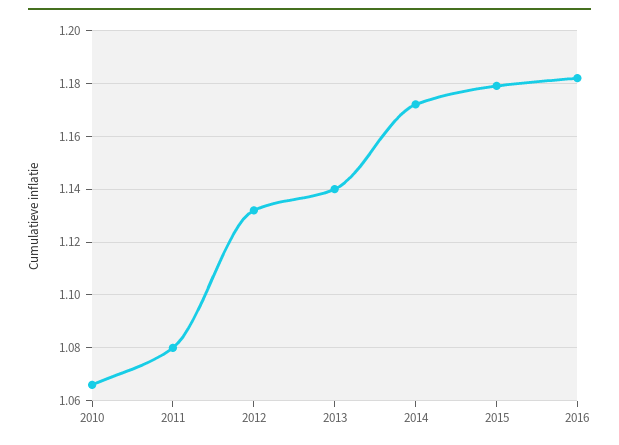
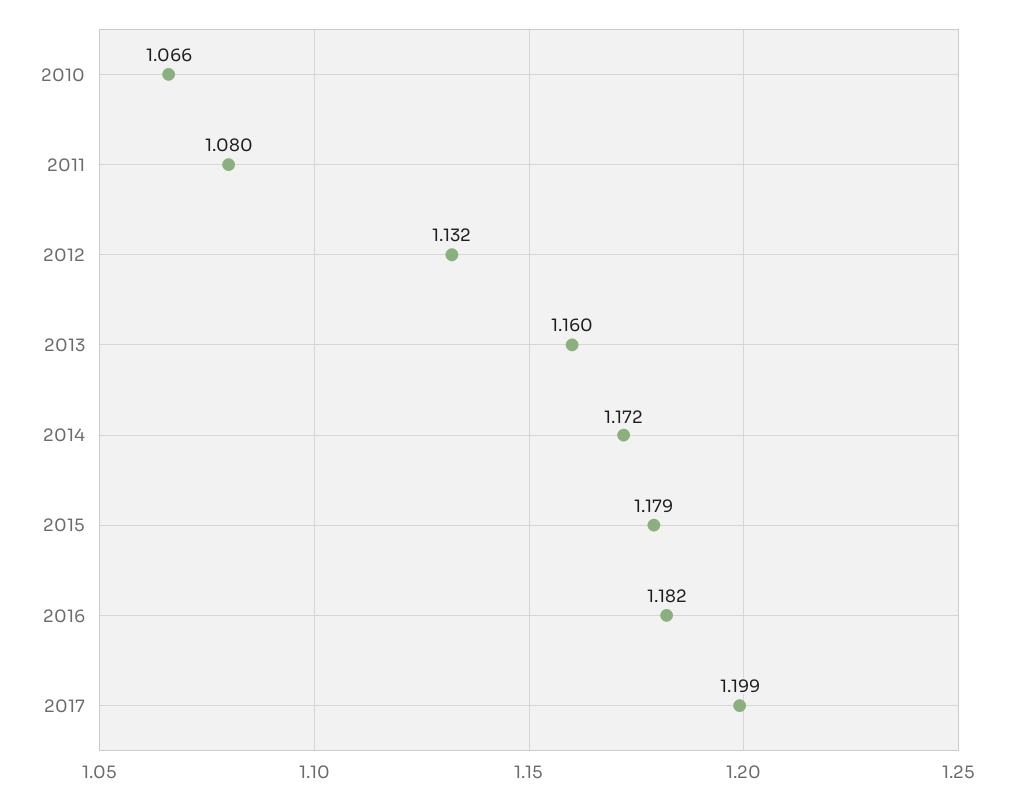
2013: 1.14 -> 1.16
2017: none -> 1.199

